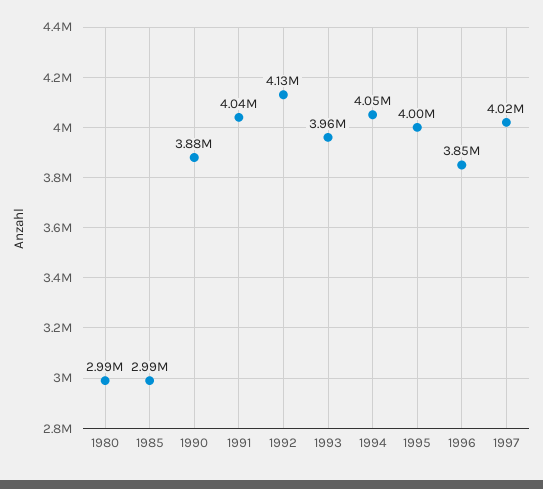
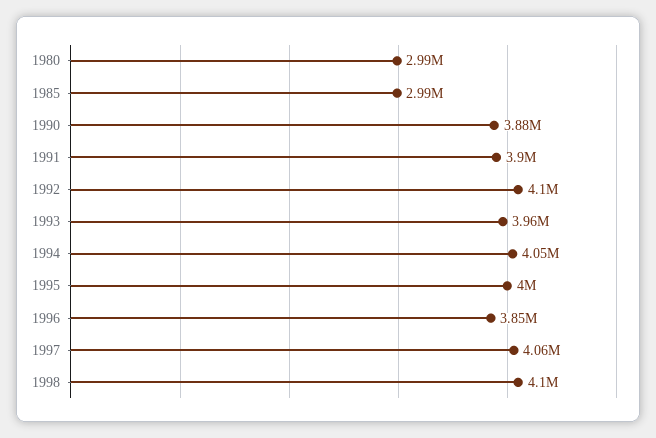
1991: 4040000 -> 3900000
1992: 4130000 -> 4100000
1997: 4020000 -> 4060000
1998: none -> 4100000

